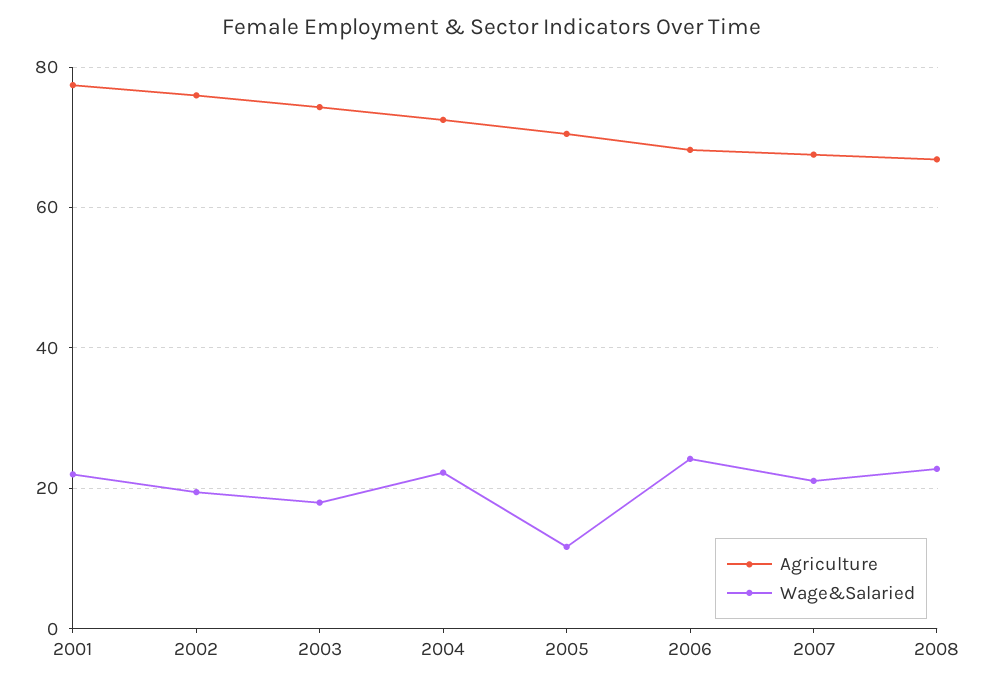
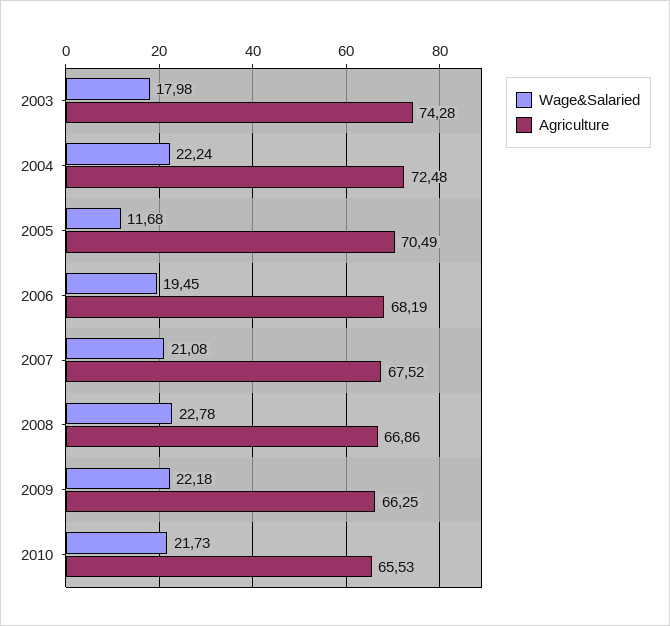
Agriculture, 2001: 78 -> none
Wage&Salaried, 2001: 22 -> none
Agriculture, 2002: 76 -> none
Wage&Salaried, 2002: 20 -> none
Wage&Salaried, 2006: 24 -> 19.45
Wage&Salaried, 2009: none -> 22.18
Agriculture, 2009: none -> 66.25
Wage&Salaried, 2010: none -> 21.73
Agriculture, 2010: none -> 65.53

